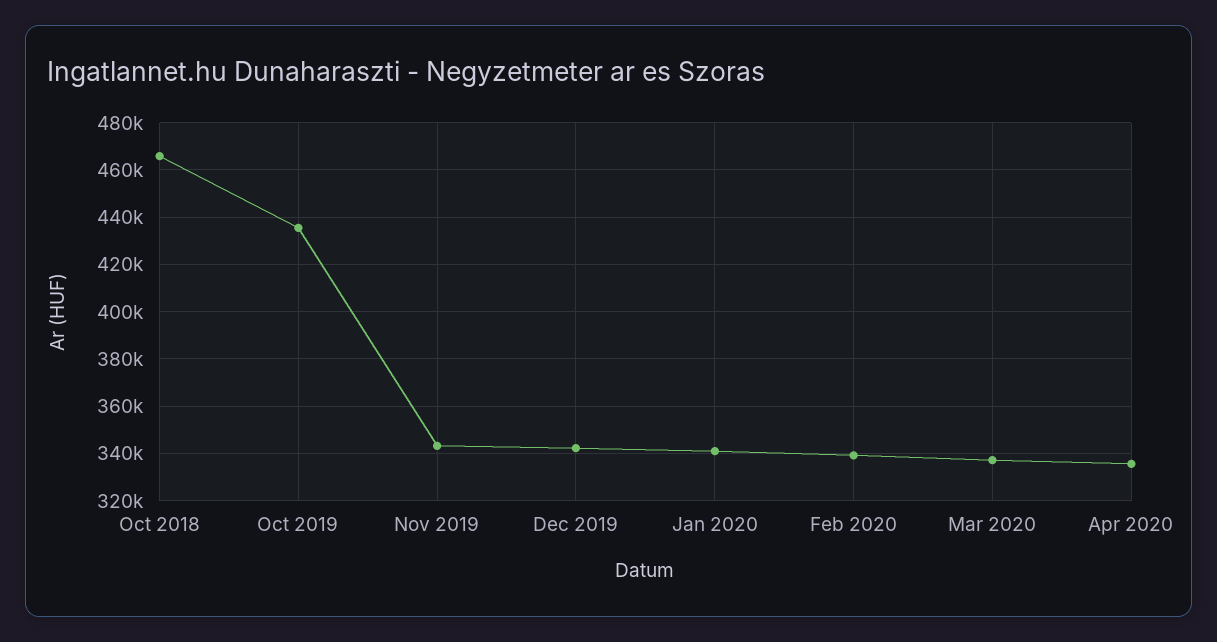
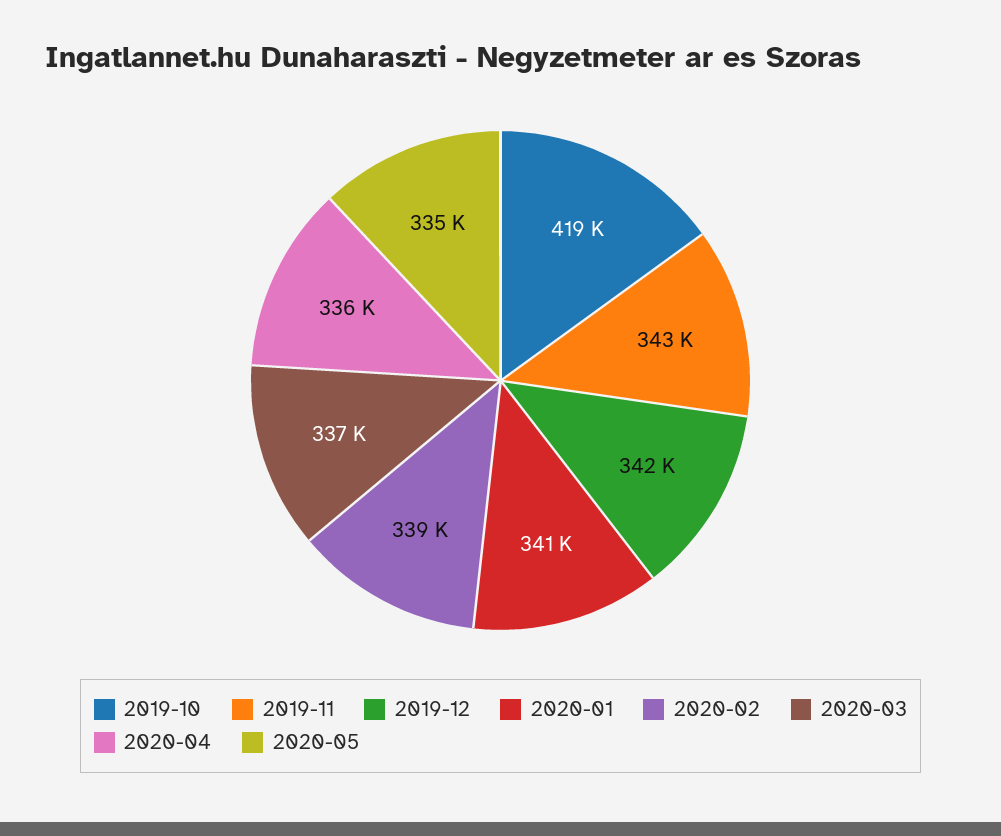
Oct 2018: 465000 -> none
Oct 2019: 435000 -> 419000
2020-05: none -> 335000

